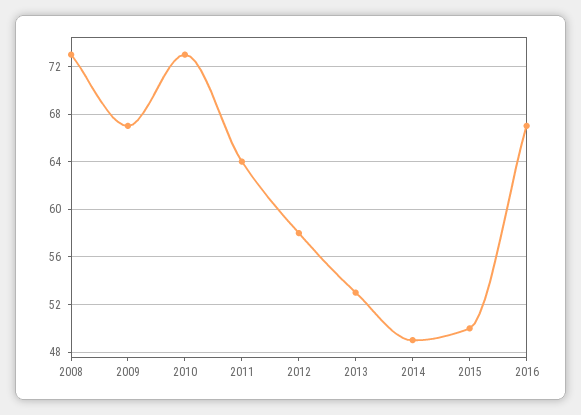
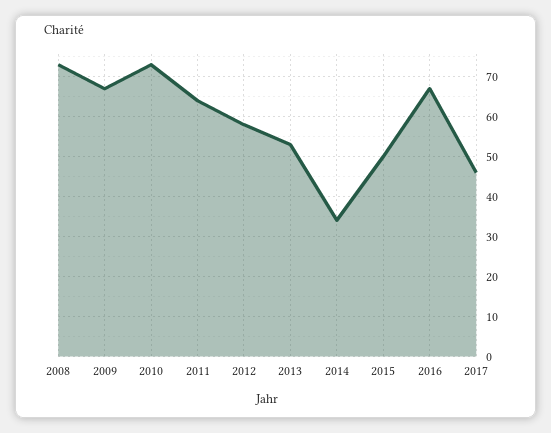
2014: 49 -> 35
2017: none -> 45

